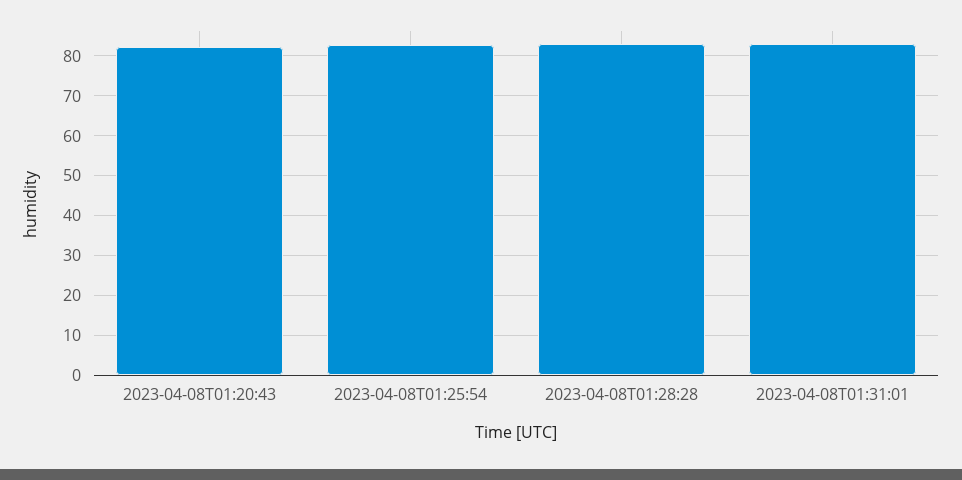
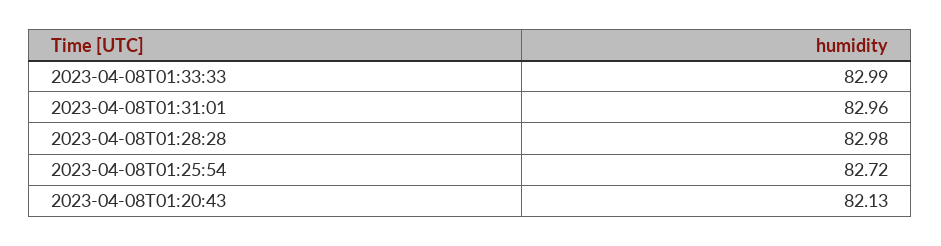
2023-04-08T01:33:33: none -> 82.99

